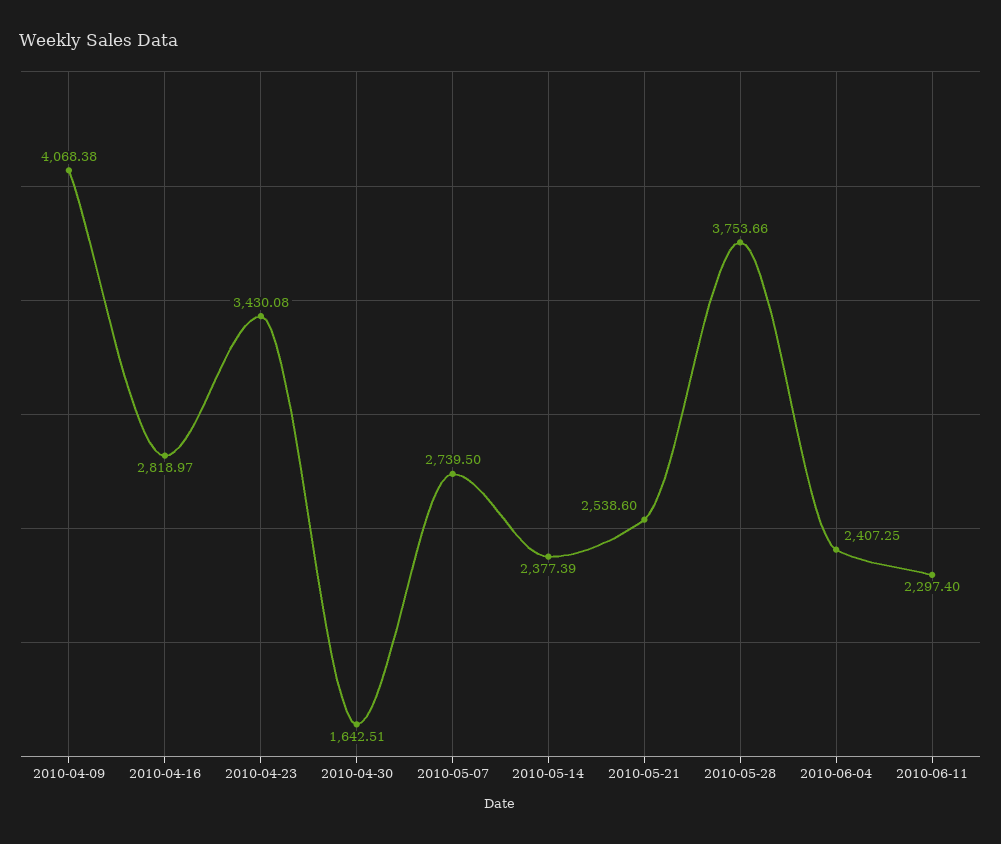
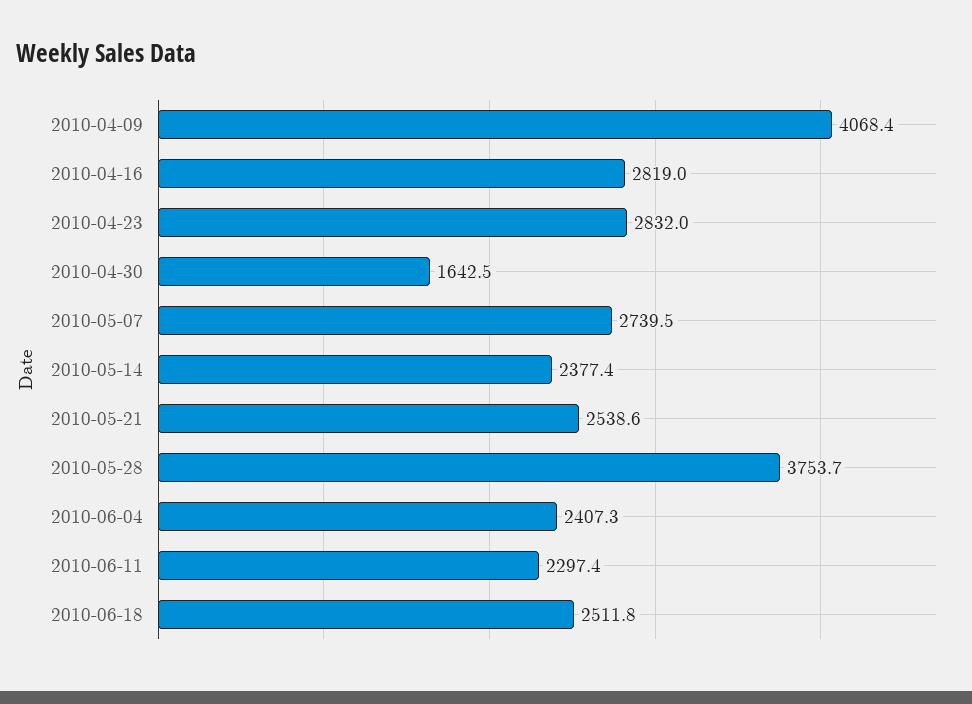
2010-04-23: 3430.08 -> 2832
2010-06-18: none -> 2511.8

